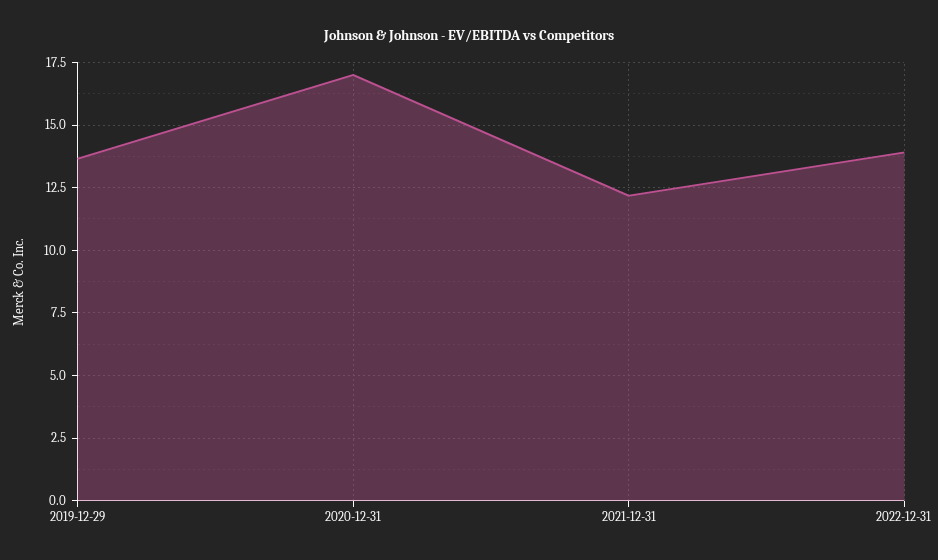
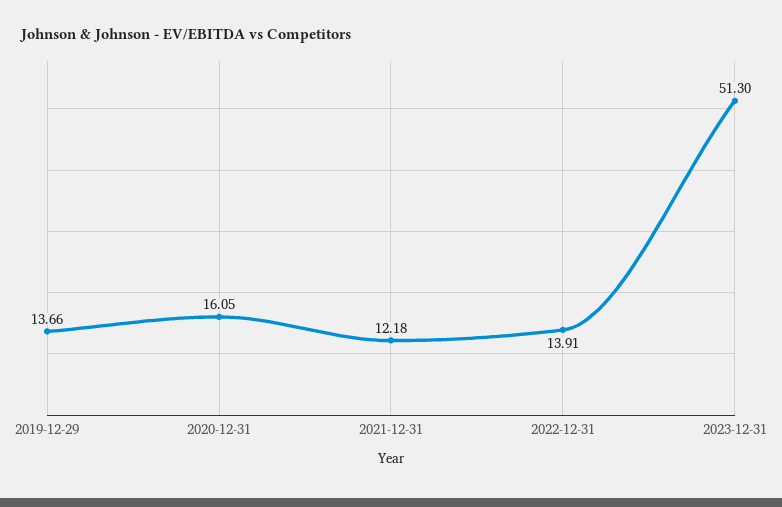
2020-12-31: 17 -> 16.05
2023-12-31: none -> 51.3

